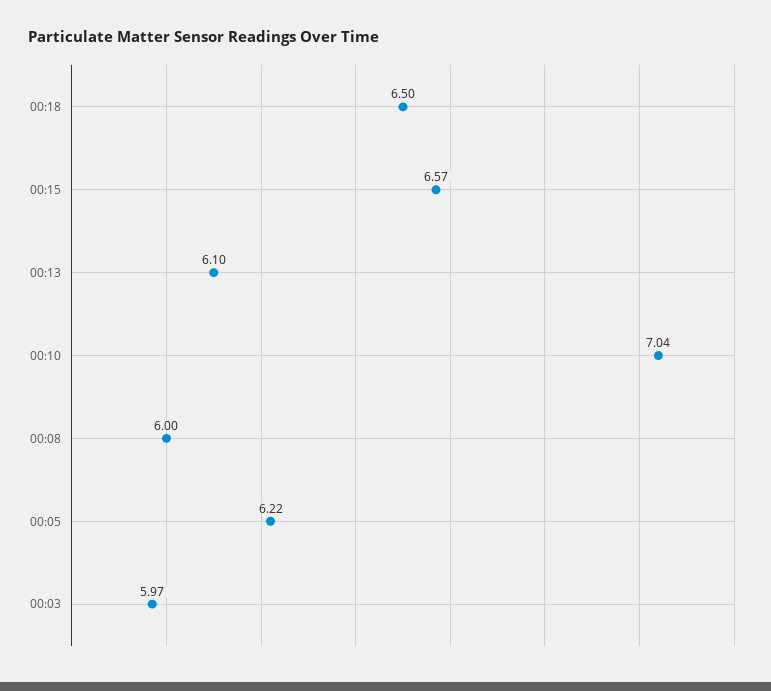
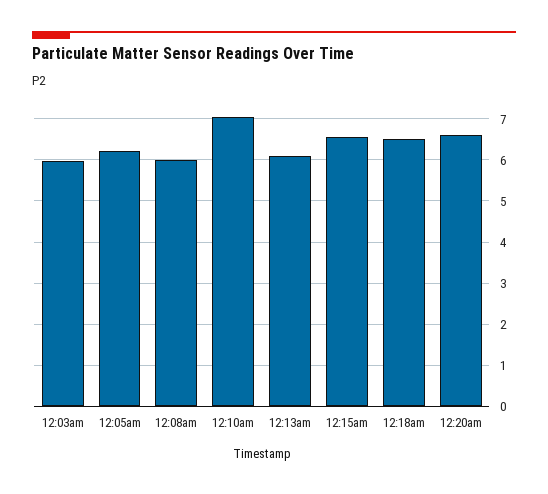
12:20am: none -> 6.6

